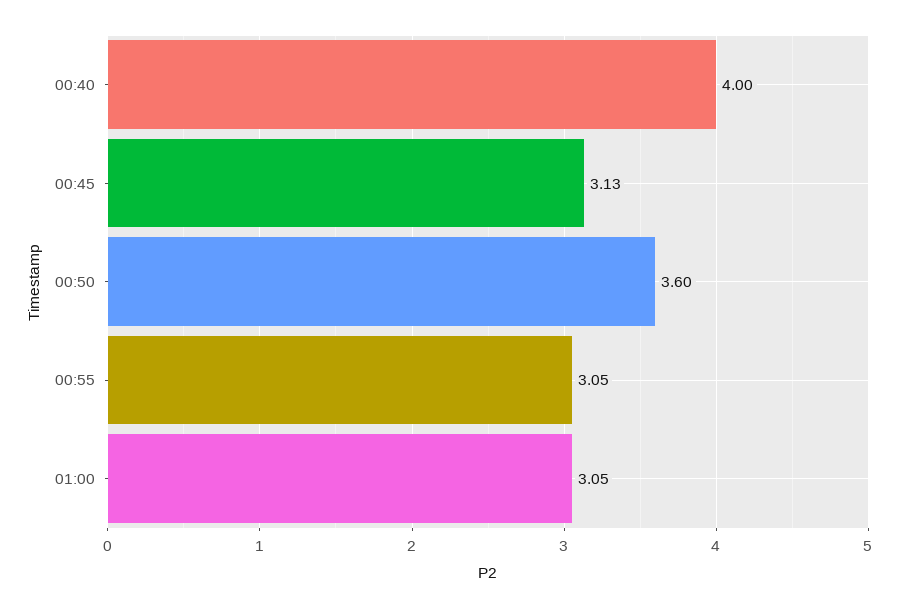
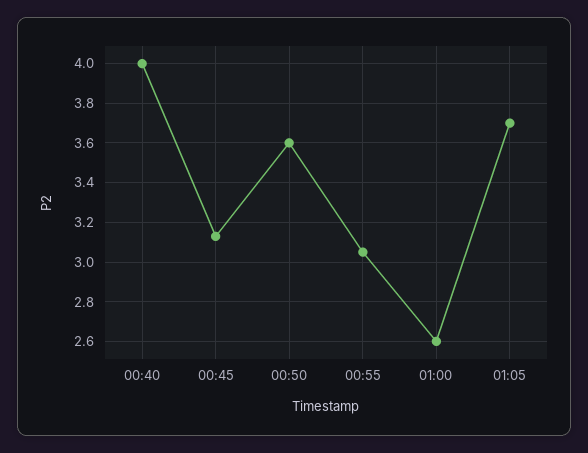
01:00: 3.05 -> 2.6
01:05: none -> 3.7

